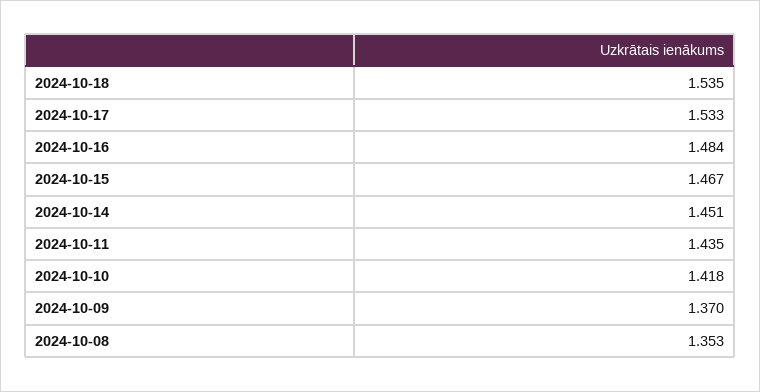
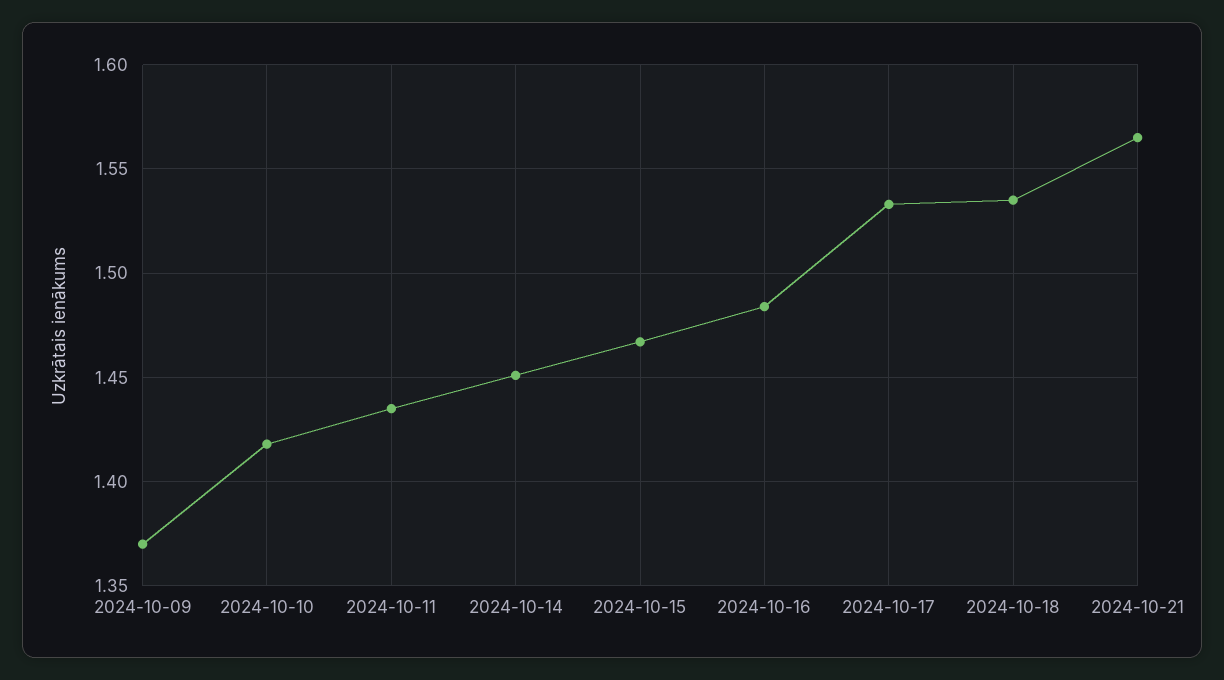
2024-10-08: 1.353 -> none
2024-10-21: none -> 1.565

